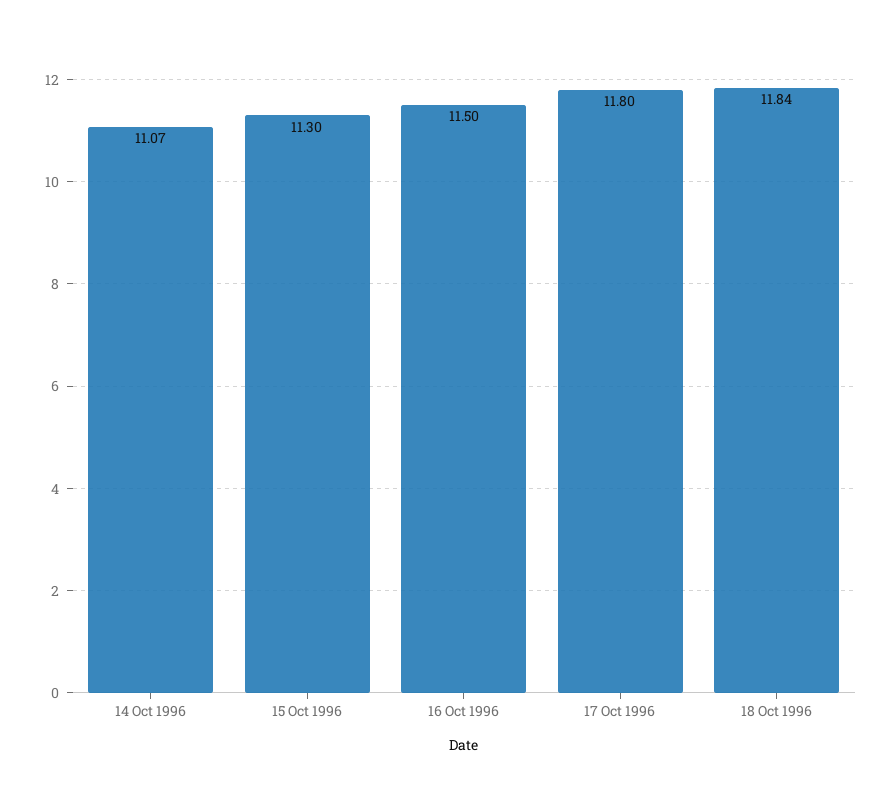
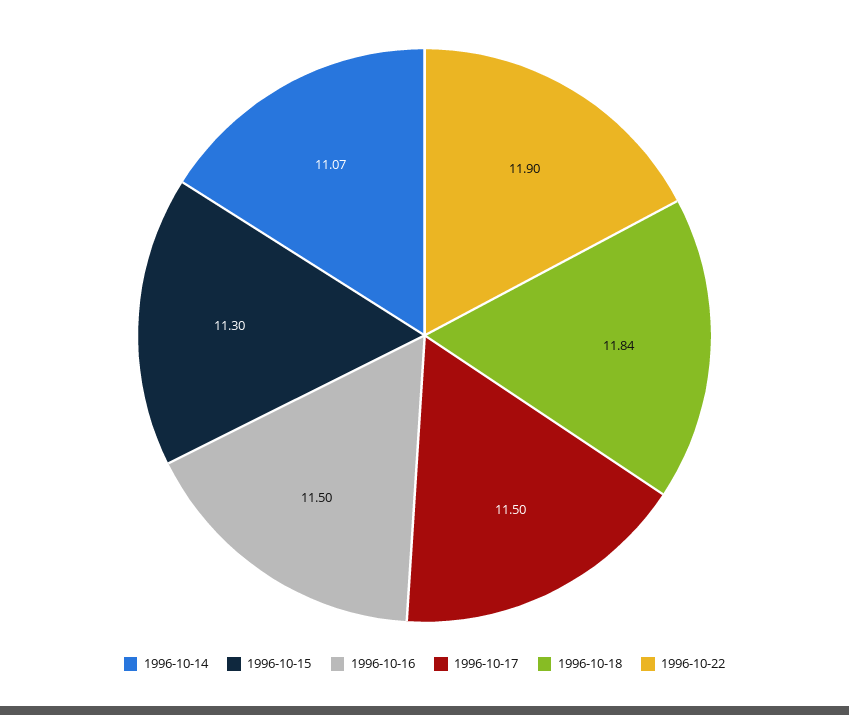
17 Oct 1996: 11.8 -> 11.5
1996-10-22: none -> 11.9

